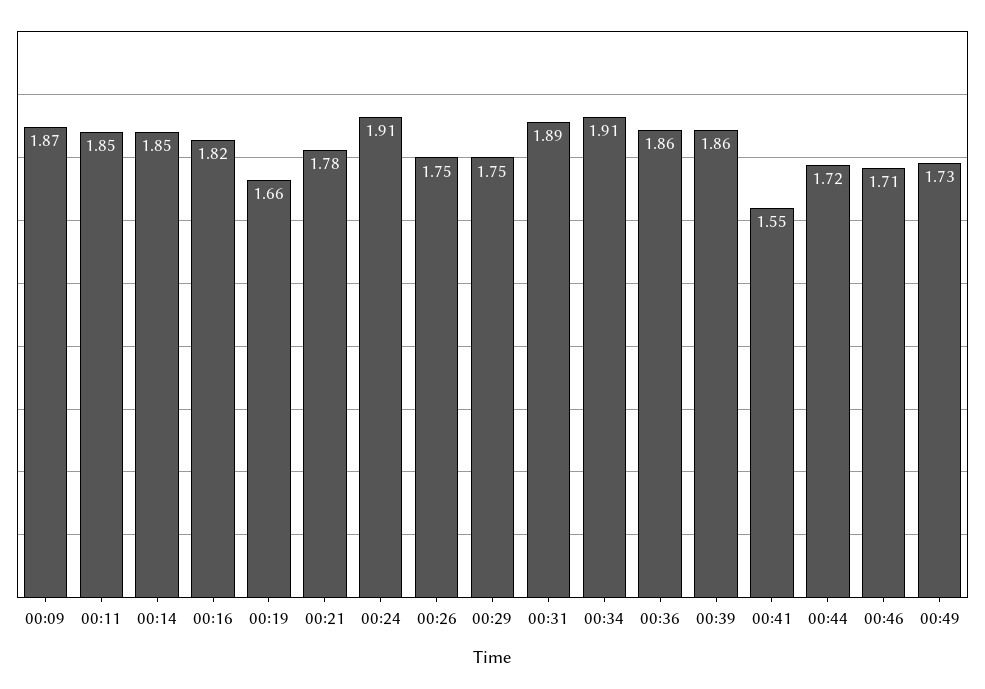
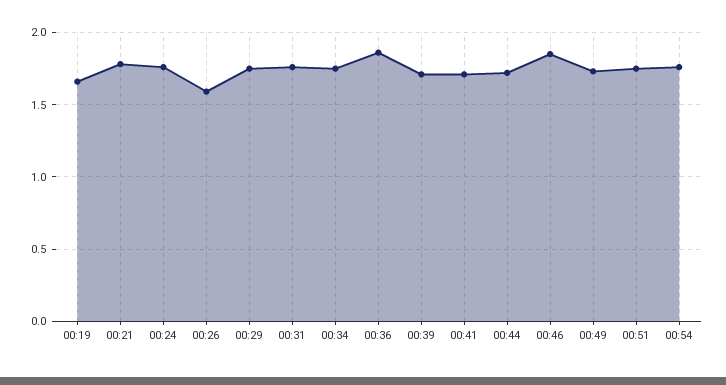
00:09: 1.87 -> none
00:11: 1.85 -> none
00:14: 1.85 -> none
00:16: 1.82 -> none
00:24: 1.91 -> 1.75
00:26: 1.75 -> 1.6
00:31: 1.89 -> 1.75
00:34: 1.91 -> 1.75
00:39: 1.86 -> 1.7
00:41: 1.55 -> 1.7
00:46: 1.71 -> 1.85
00:51: none -> 1.75
00:54: none -> 1.75

